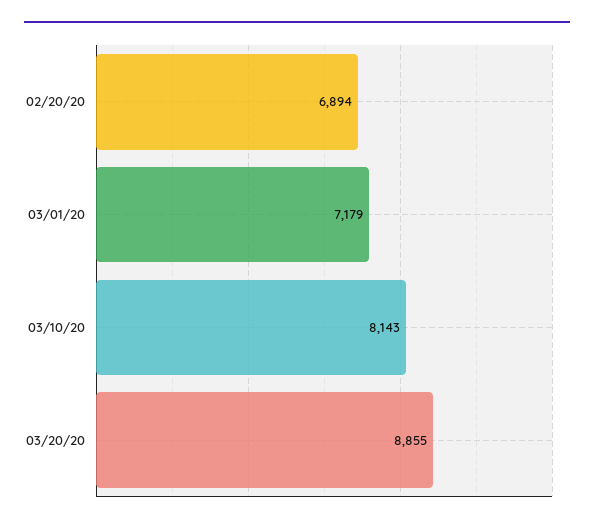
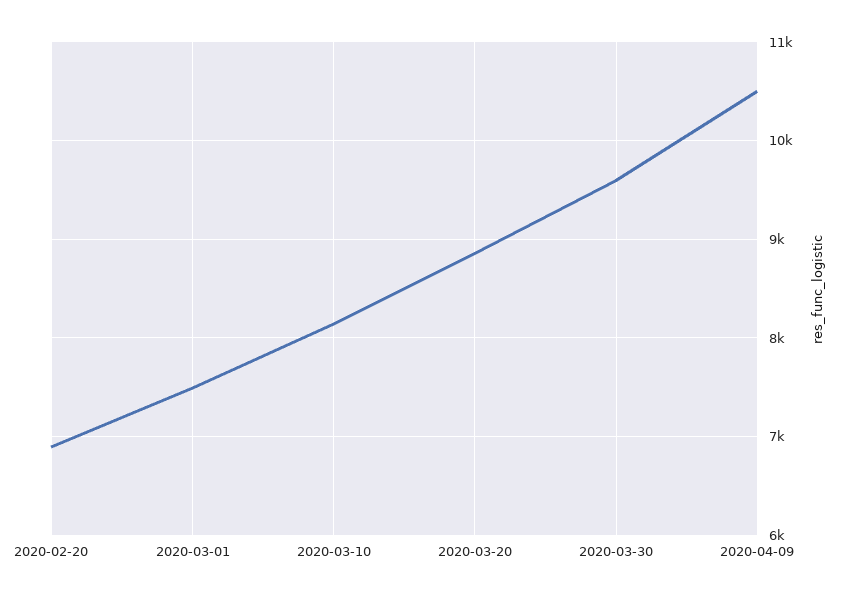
03/01/20: 7179 -> 7500
2020-03-30: none -> 9600
2020-04-09: none -> 10500

